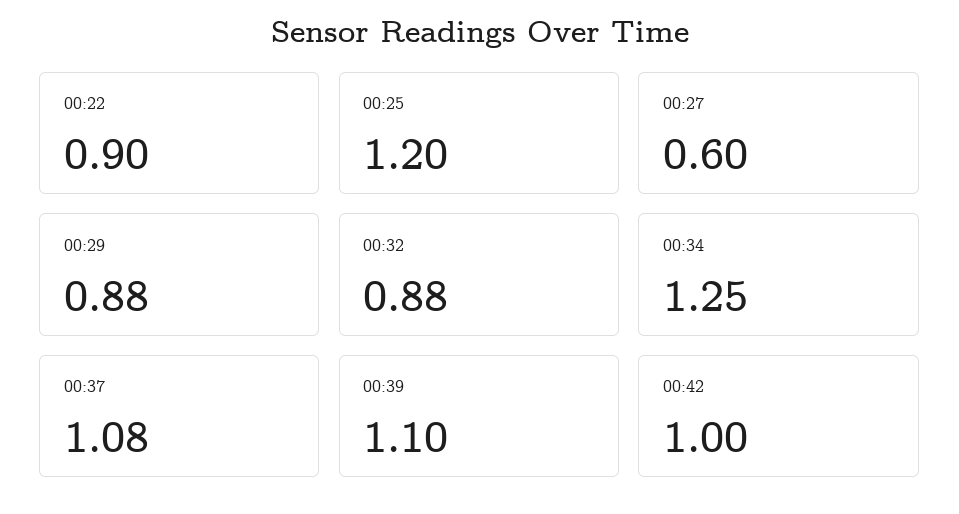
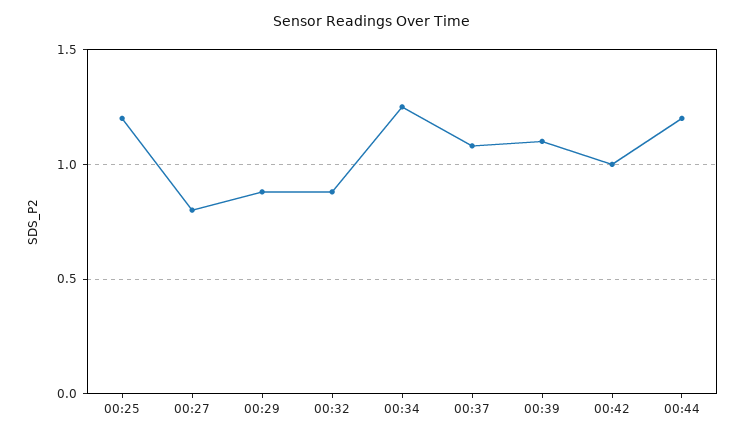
00:22: 0.9 -> none
00:27: 0.6 -> 0.8
00:44: none -> 1.2

